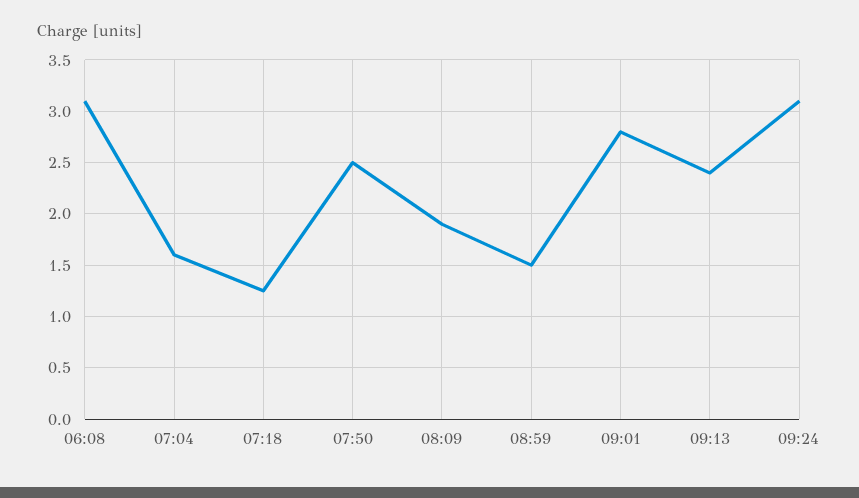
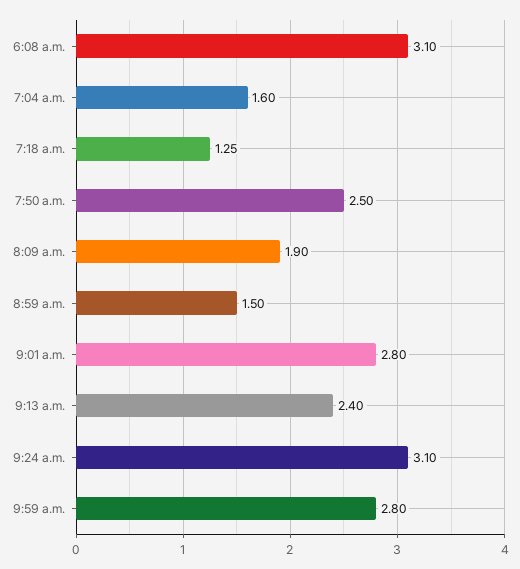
9:59 a.m.: none -> 2.8

